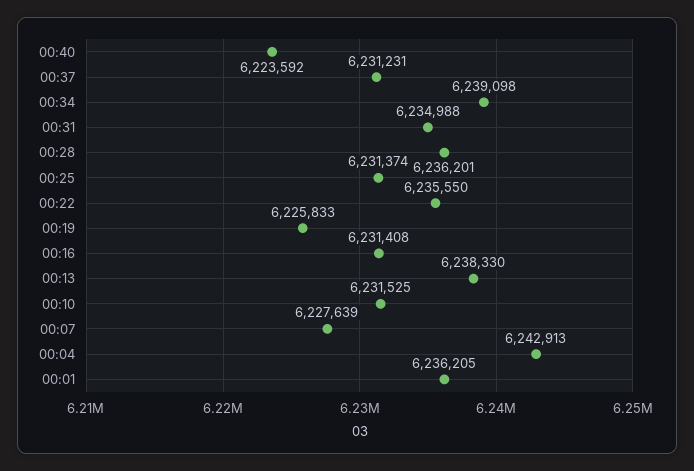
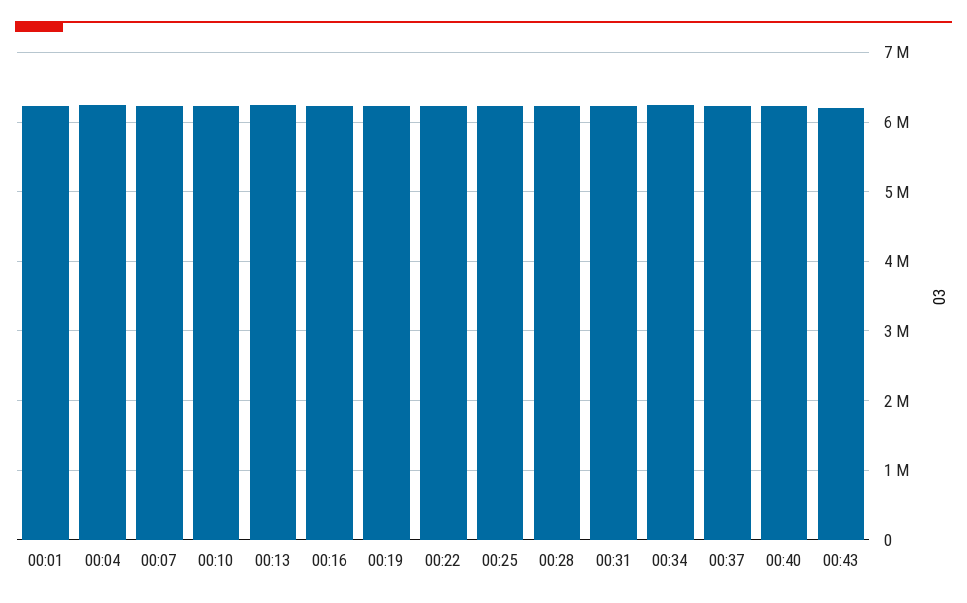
00:43: none -> 6200000

